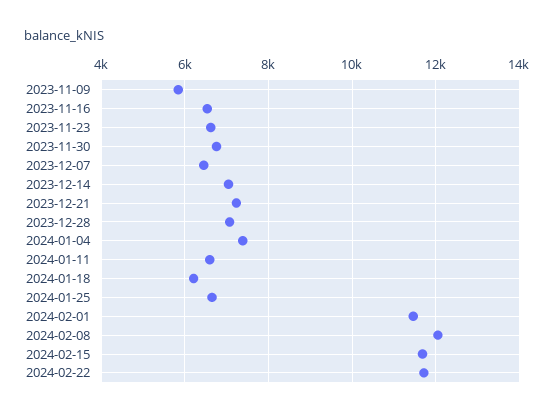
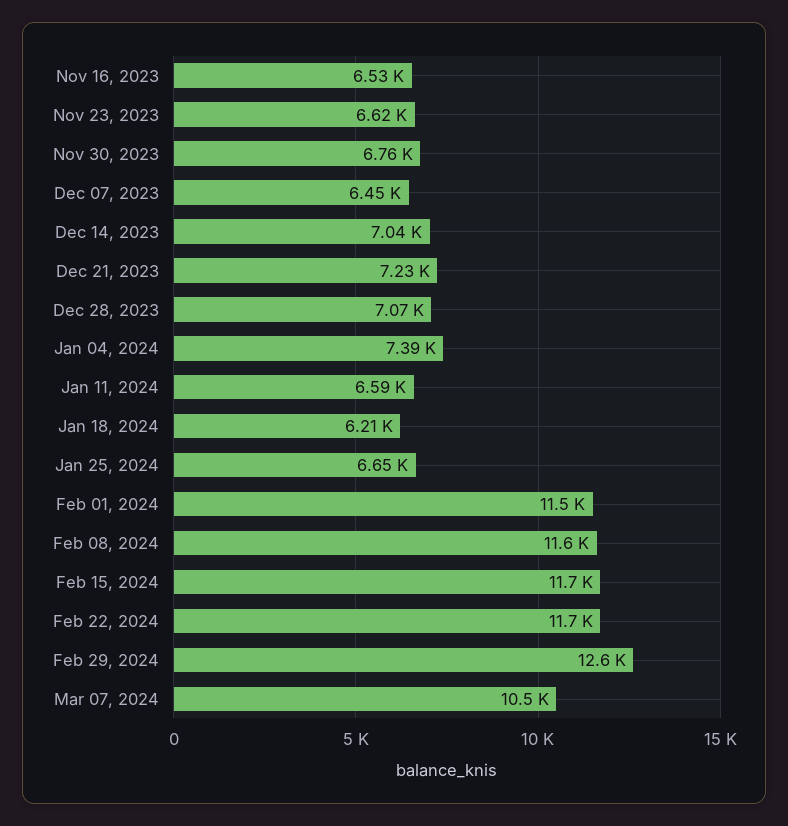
2023-11-09: 5800 -> none
2024-02-08: 12000 -> 11600
Feb 29, 2024: none -> 12600
Mar 07, 2024: none -> 10500

